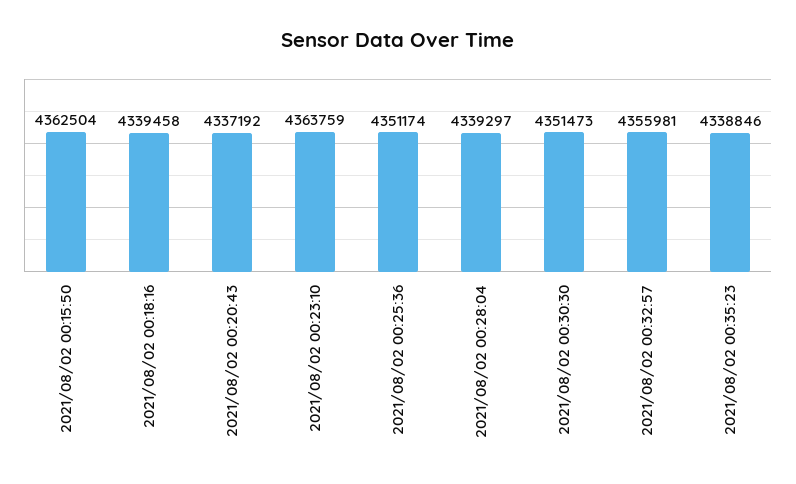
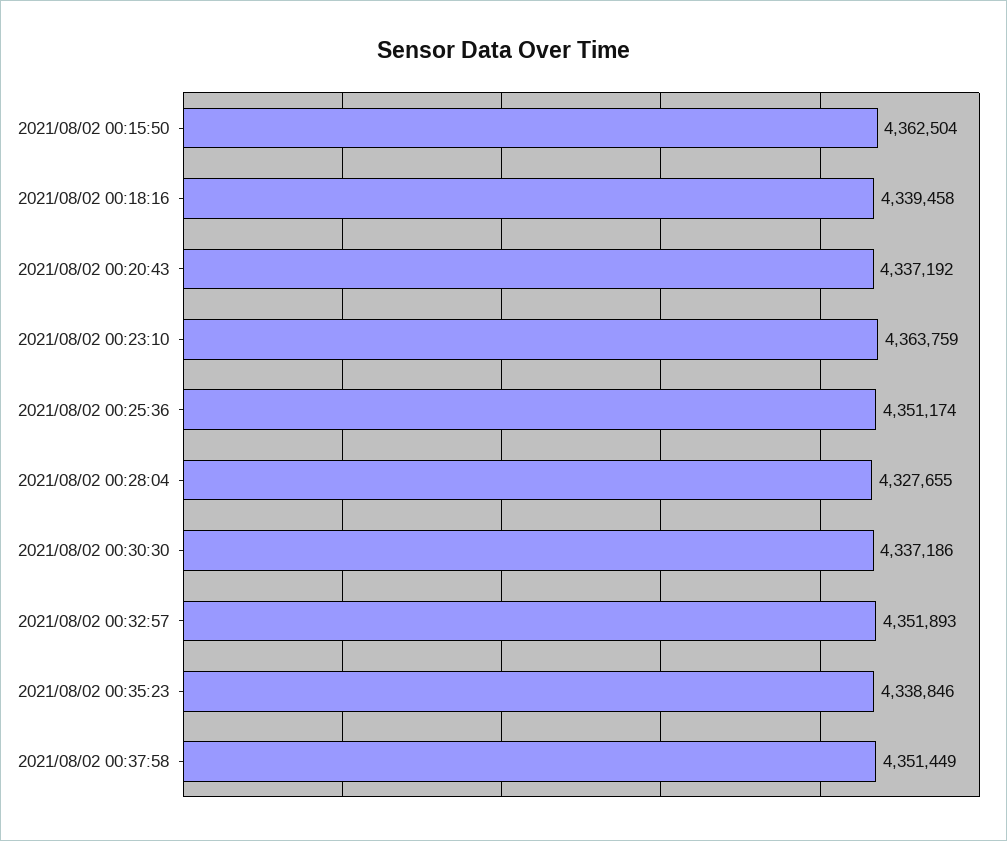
2021/08/02 00:28:04: 4339297 -> 4327655
2021/08/02 00:30:30: 4351473 -> 4337186
2021/08/02 00:32:57: 4355981 -> 4351893
2021/08/02 00:37:58: none -> 4351449

